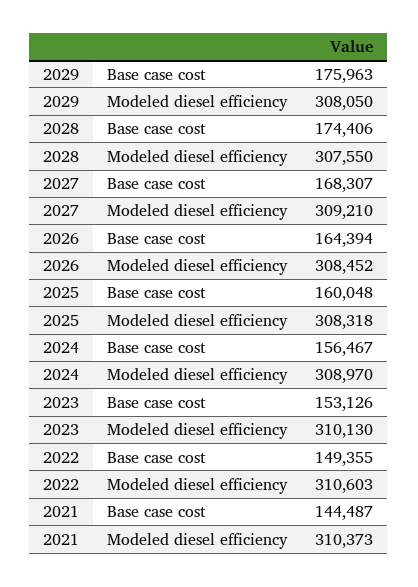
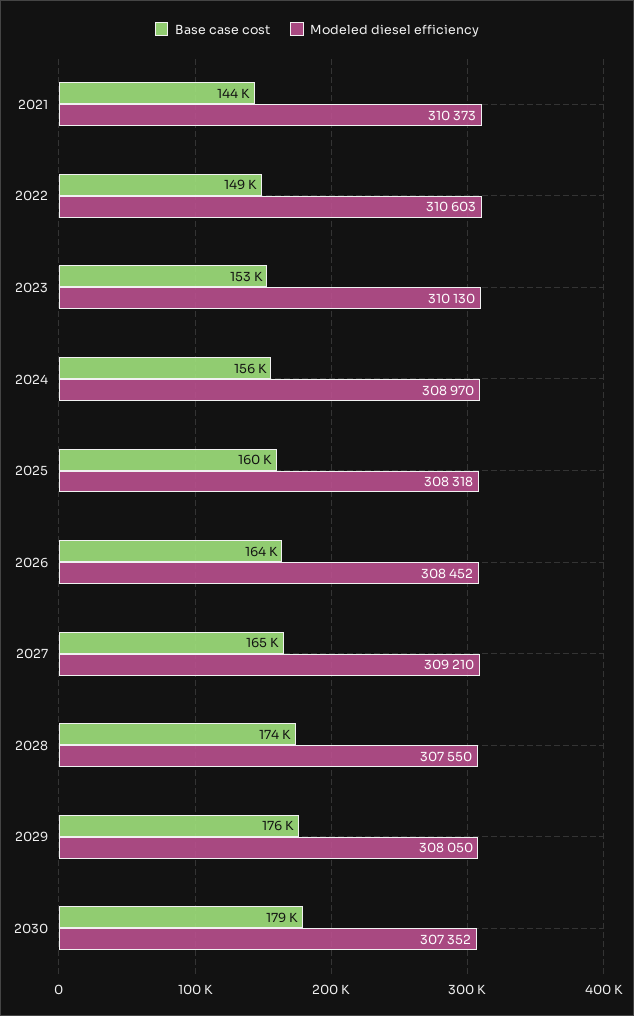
Base case cost, 2027: 168307 -> 165000
Base case cost, 2030: none -> 179000
Modeled diesel efficiency, 2030: none -> 307352

